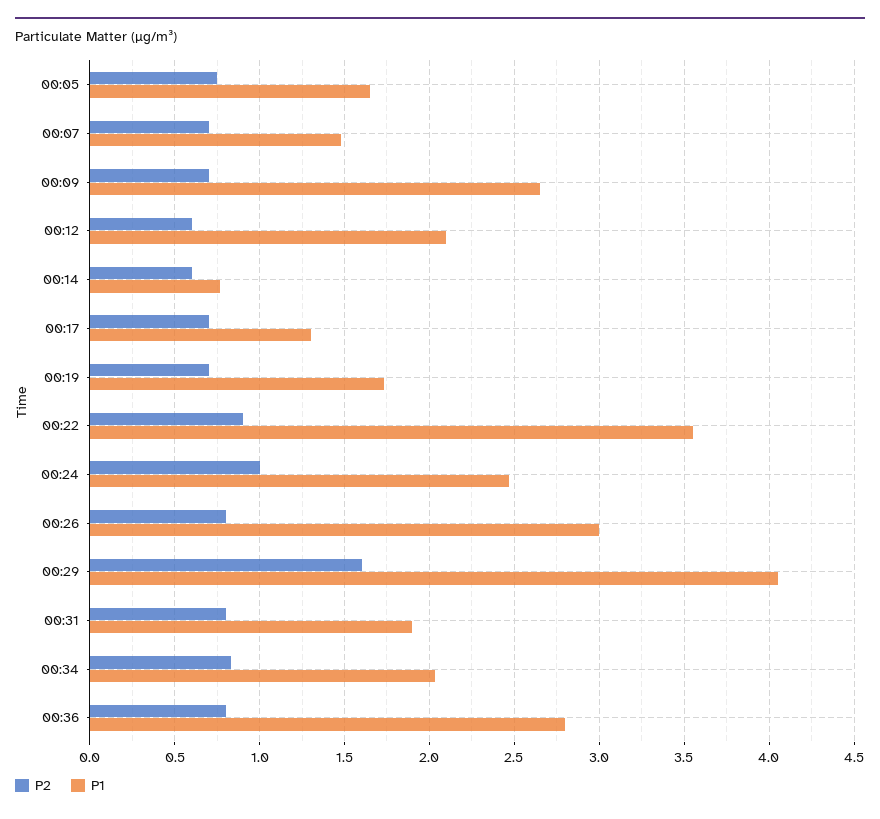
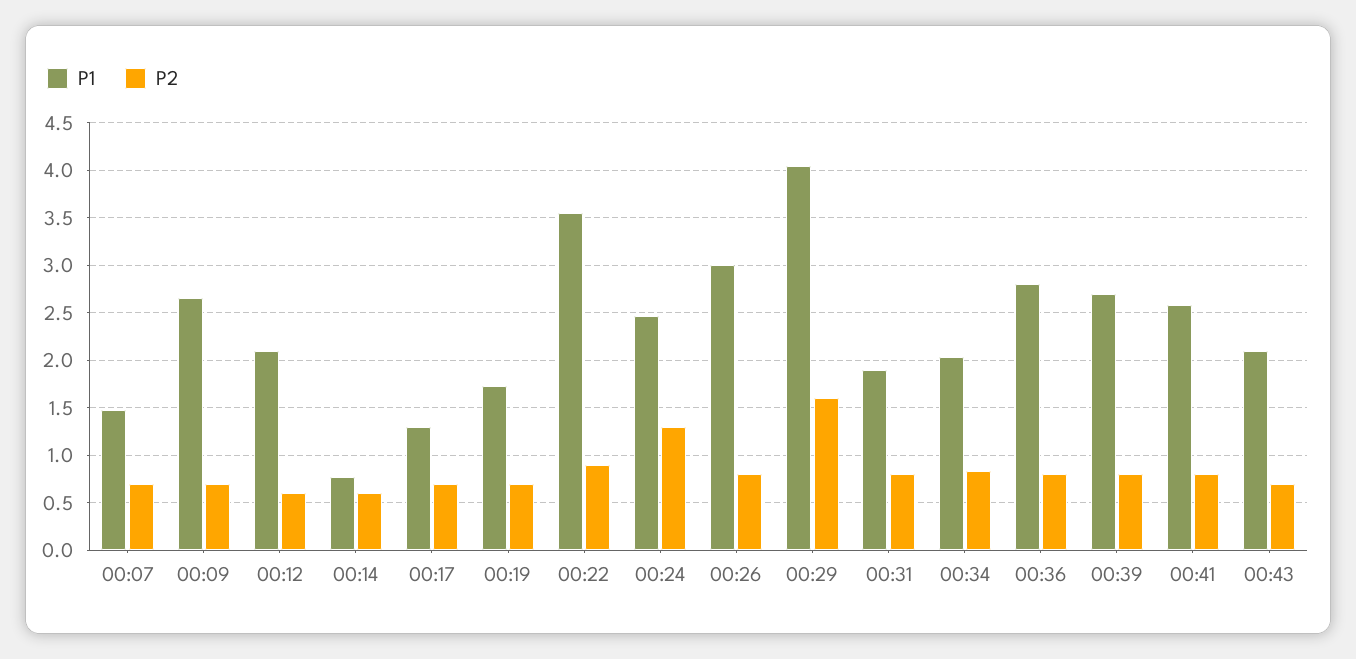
P2, 00:05: 0.75 -> none
P1, 00:05: 1.65 -> none
P2, 00:24: 1 -> 1.3
P1, 00:39: none -> 2.7
P2, 00:39: none -> 0.8
P1, 00:41: none -> 2.6
P2, 00:41: none -> 0.8
P1, 00:43: none -> 2.1
P2, 00:43: none -> 0.7

